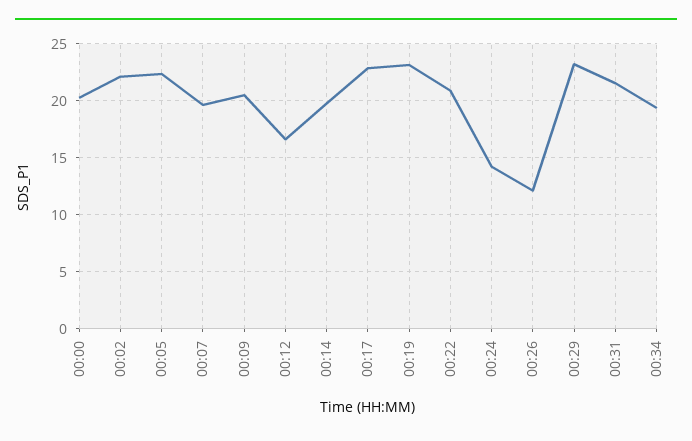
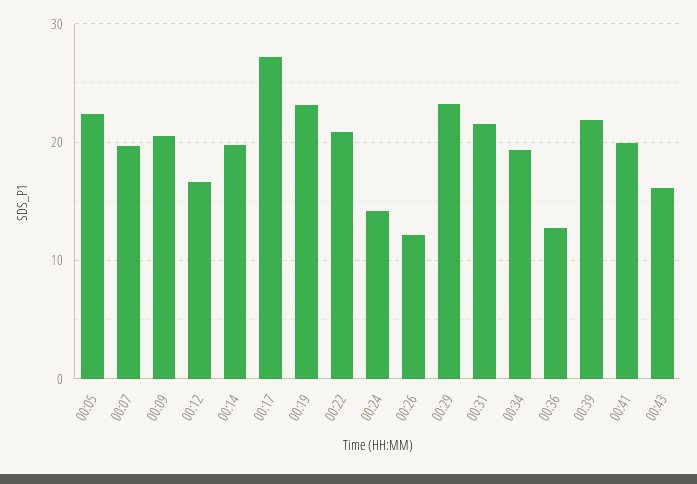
00:00: 20 -> none
00:02: 22 -> none
00:17: 23 -> 27
00:36: none -> 13
00:39: none -> 22
00:41: none -> 20
00:43: none -> 16

